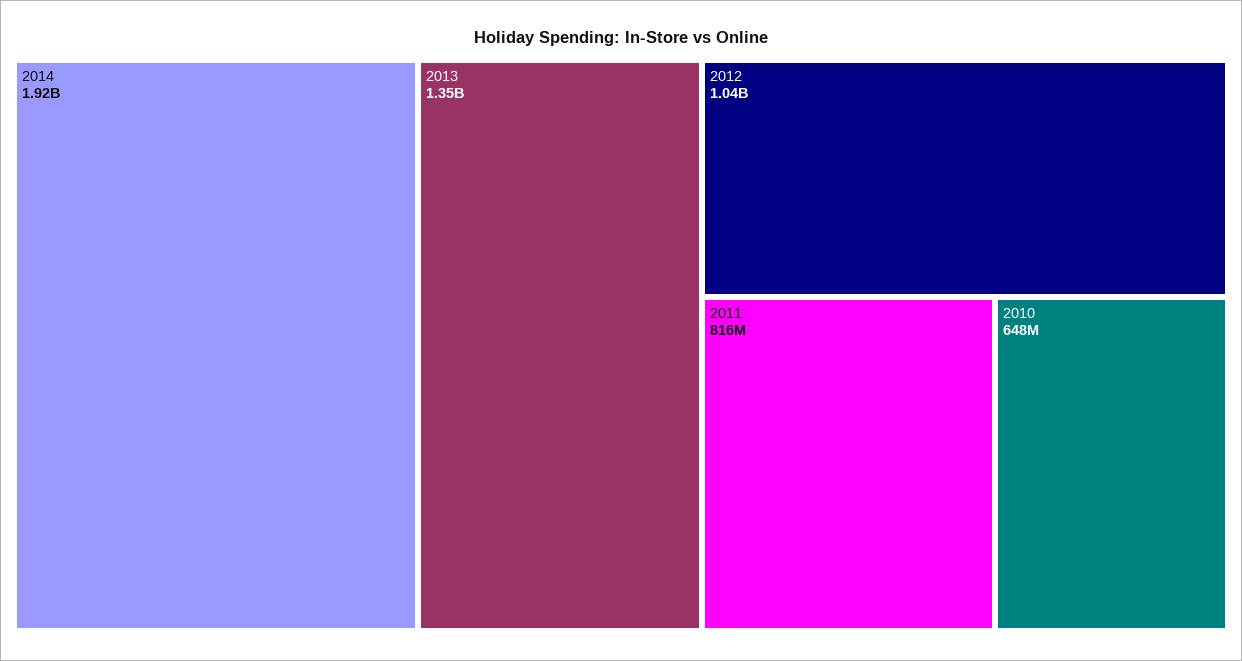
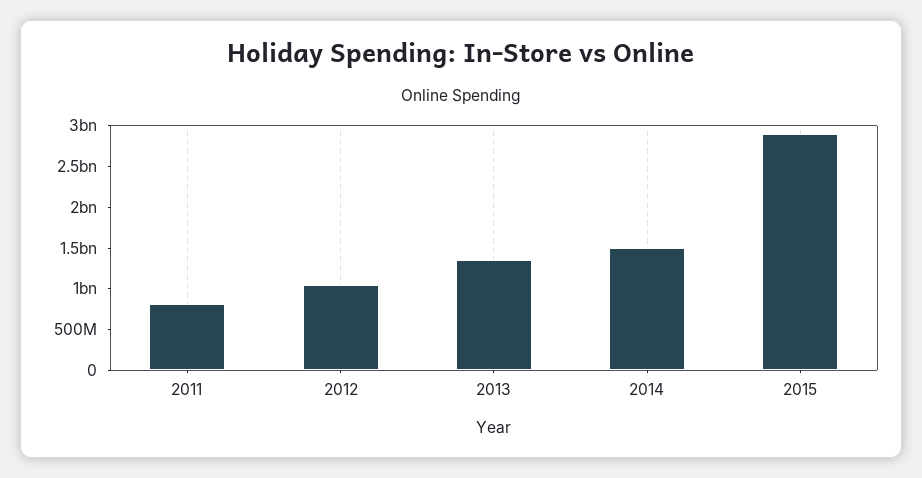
2014: 1920000000 -> 1500000000
2010: 648000000 -> none
2015: none -> 2900000000

